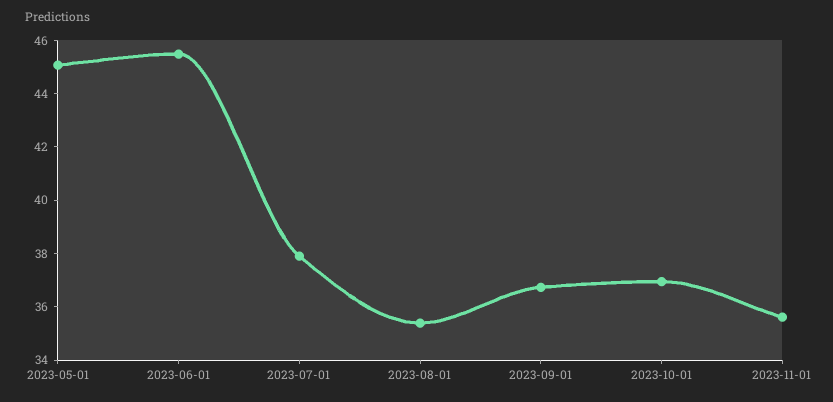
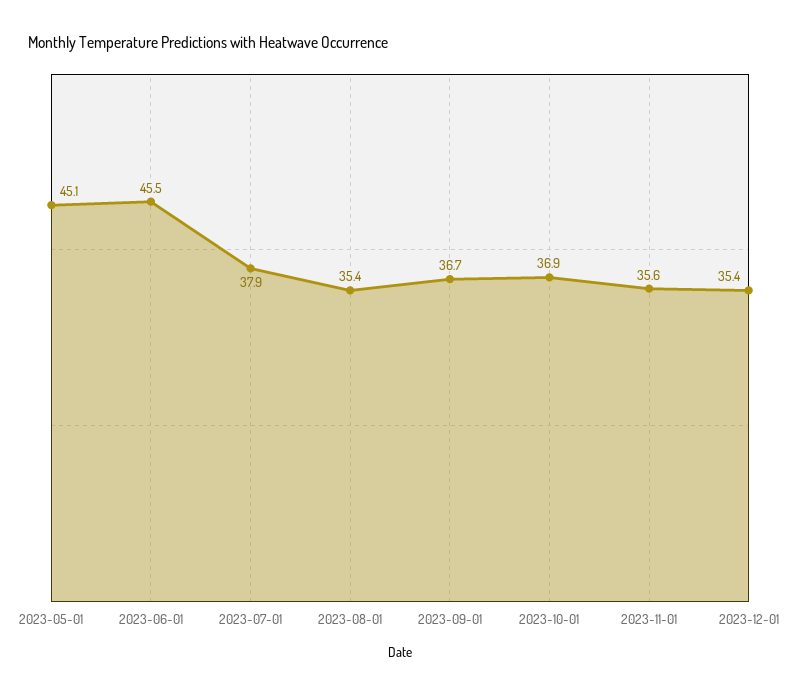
2023-12-01: none -> 35.4

